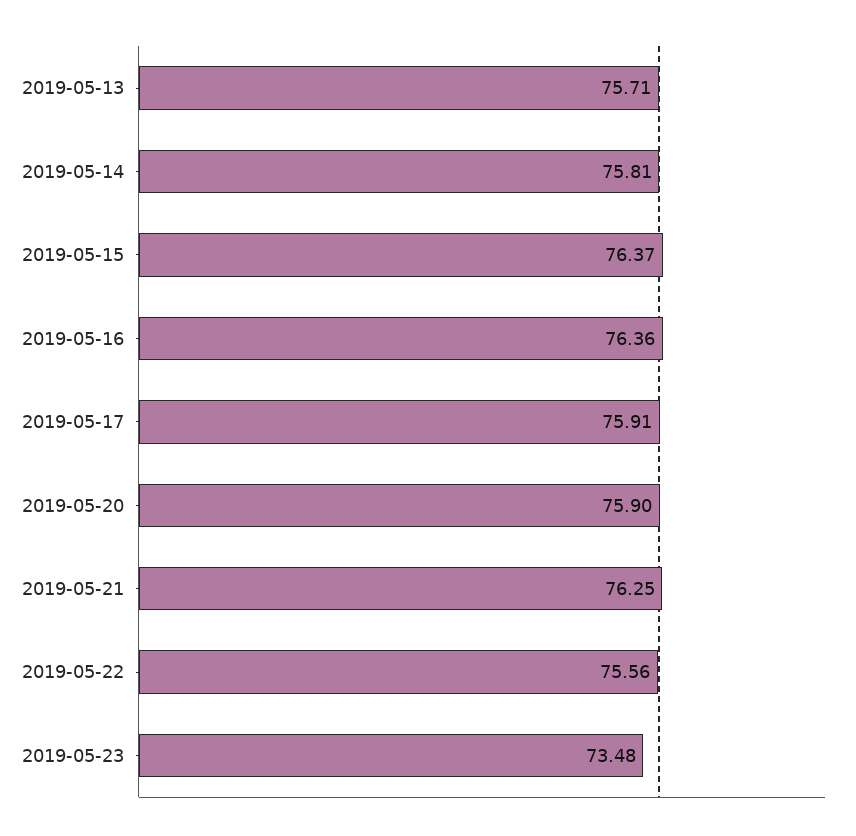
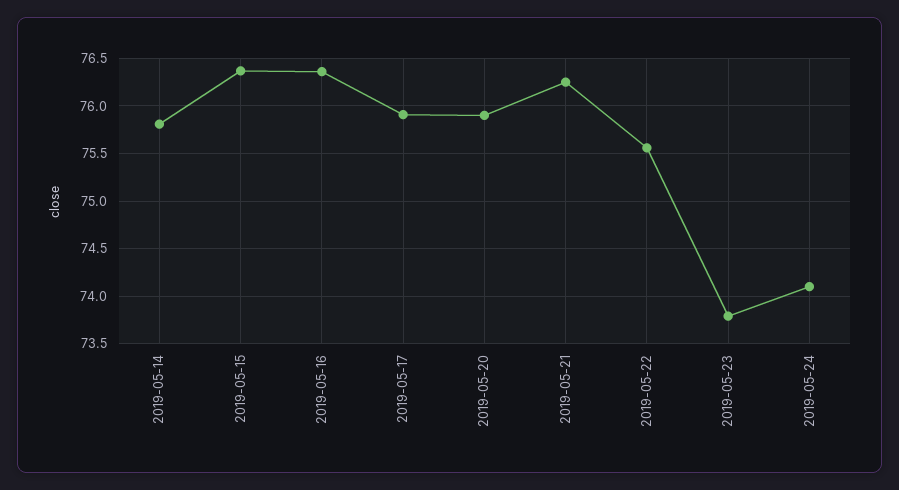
2019-05-13: 75.71 -> none
2019-05-23: 73.48 -> 73.8
2019-05-24: none -> 74.1

